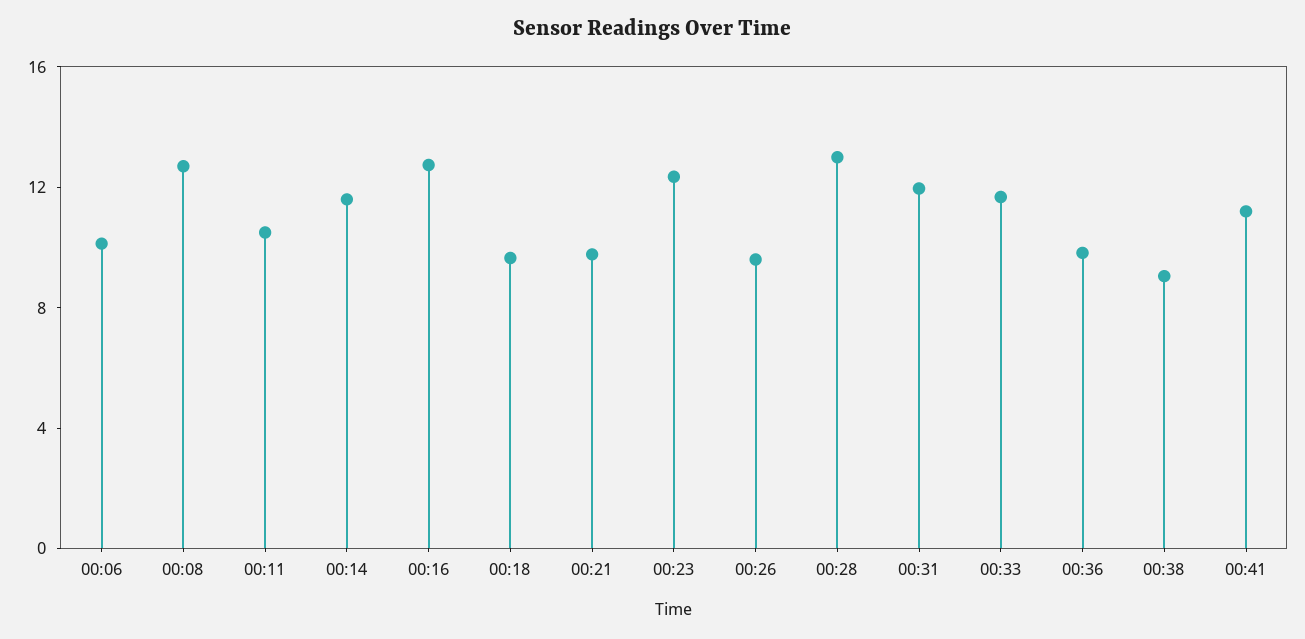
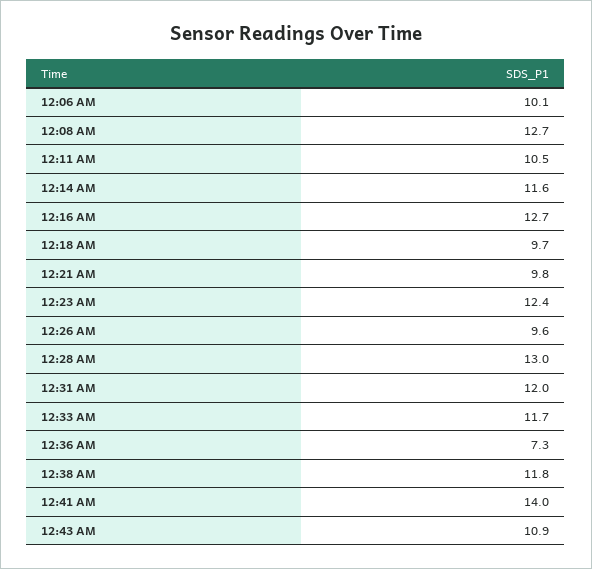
00:36: 10 -> 7.3
00:38: 9 -> 11.8
00:41: 11 -> 14
12:43 AM: none -> 10.9

